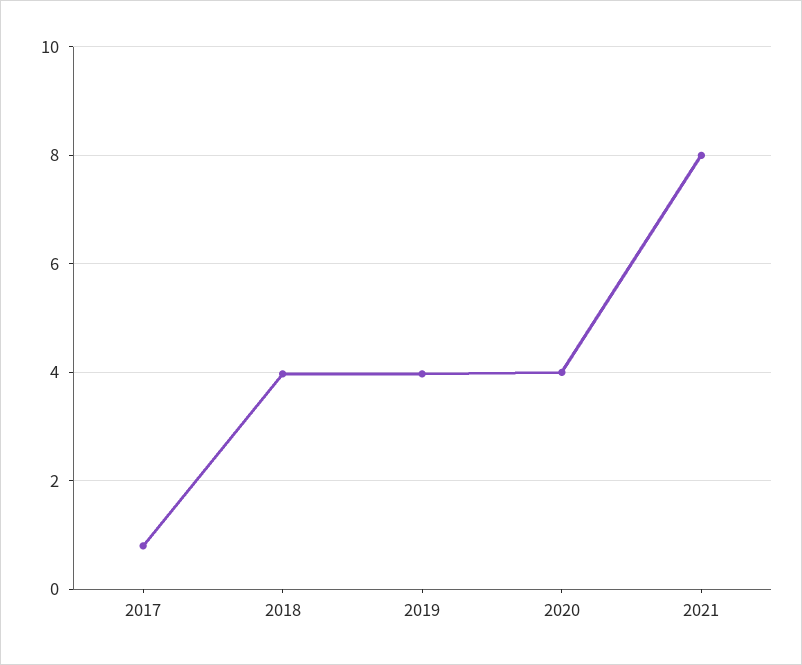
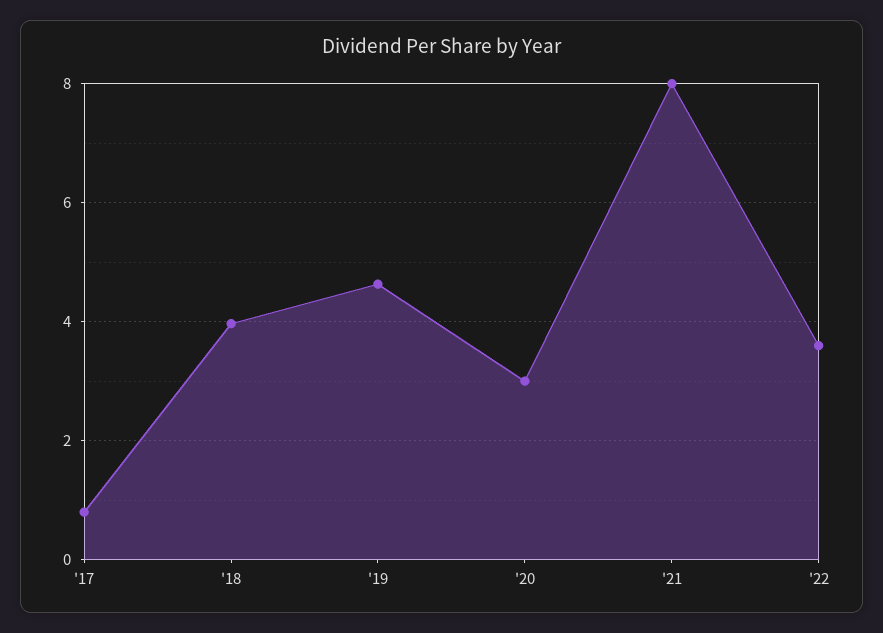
2019: 4 -> 4.6
2020: 4 -> 3
'22: none -> 3.6

